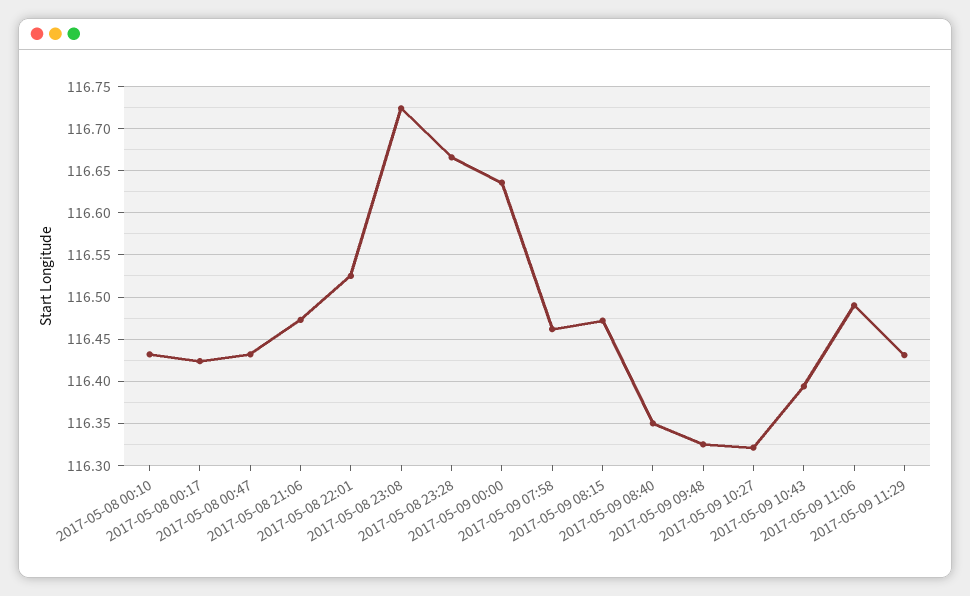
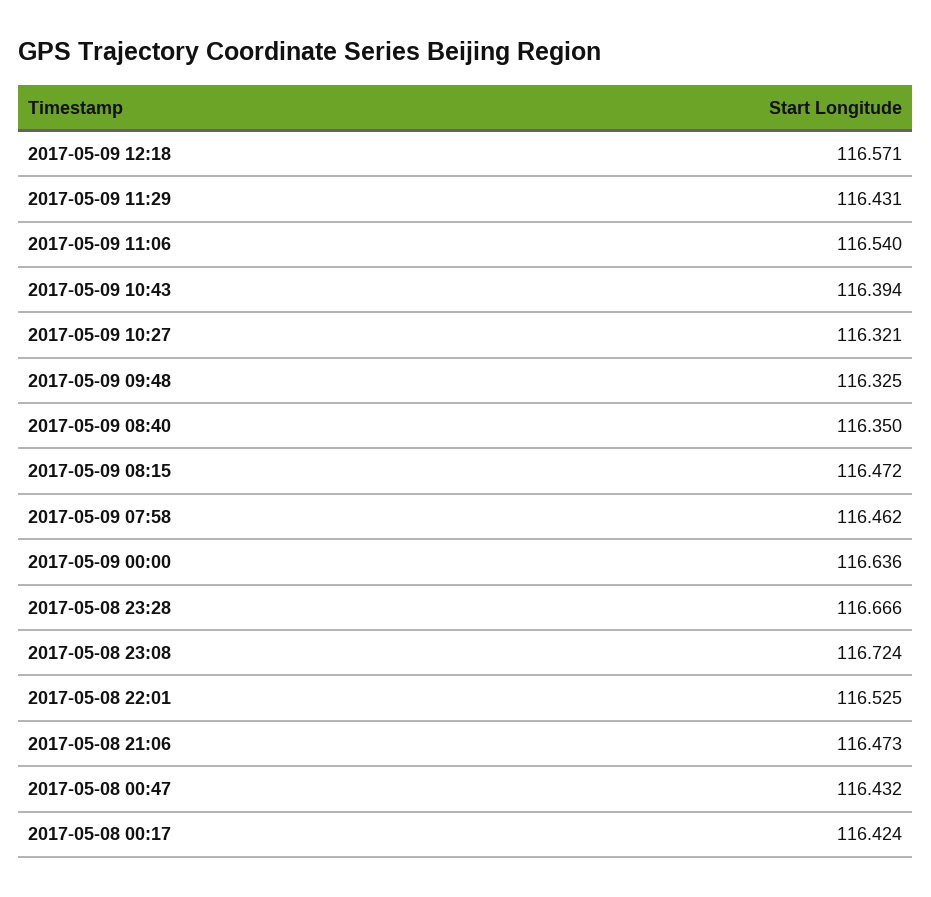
2017-05-08 00:10: 116.43 -> none
2017-05-09 11:06: 116.49 -> 116.54
2017-05-09 12:18: none -> 116.571

